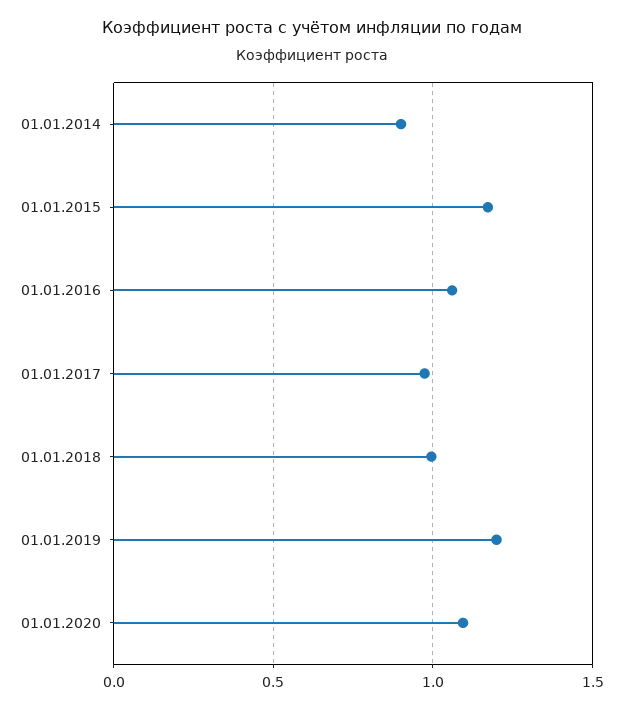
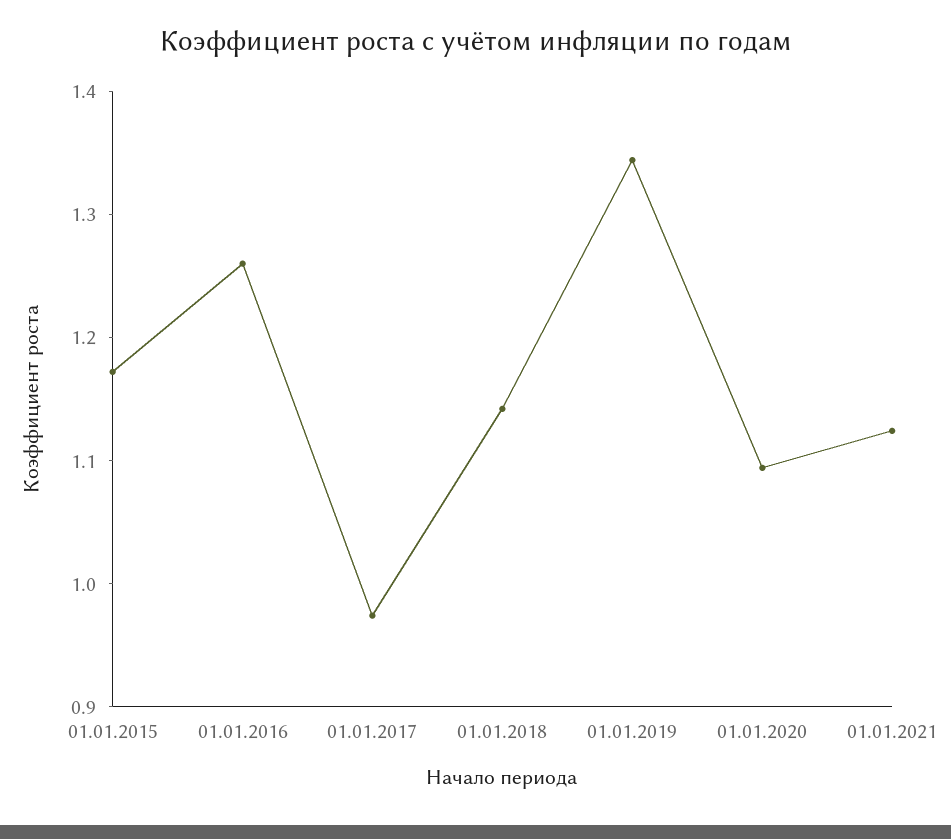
01.01.2014: 0.9 -> none
01.01.2016: 1.05 -> 1.26
01.01.2018: 1 -> 1.14
01.01.2019: 1.2 -> 1.34
01.01.2021: none -> 1.12

